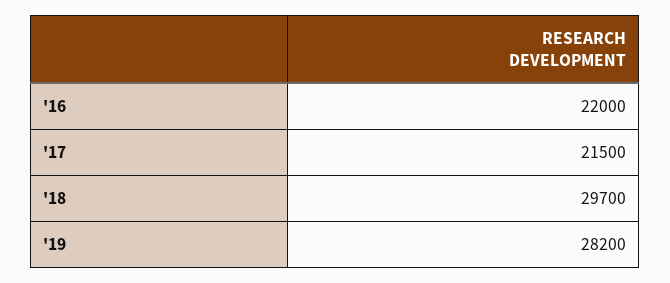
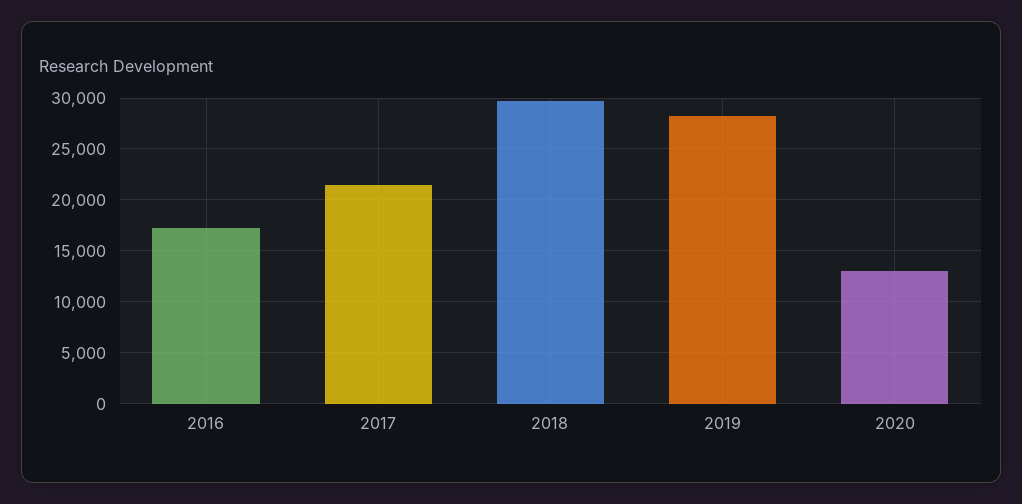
'16: 22000 -> 17000
2020: none -> 13000

